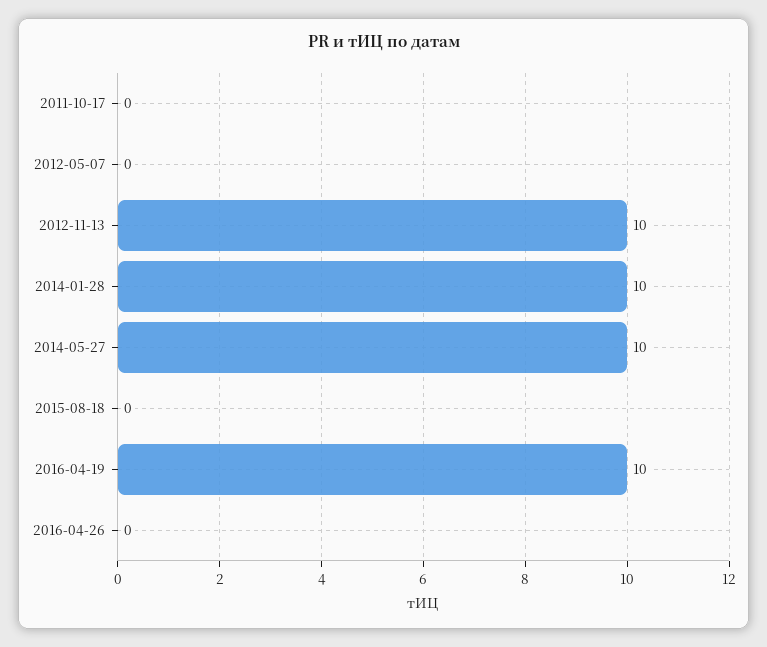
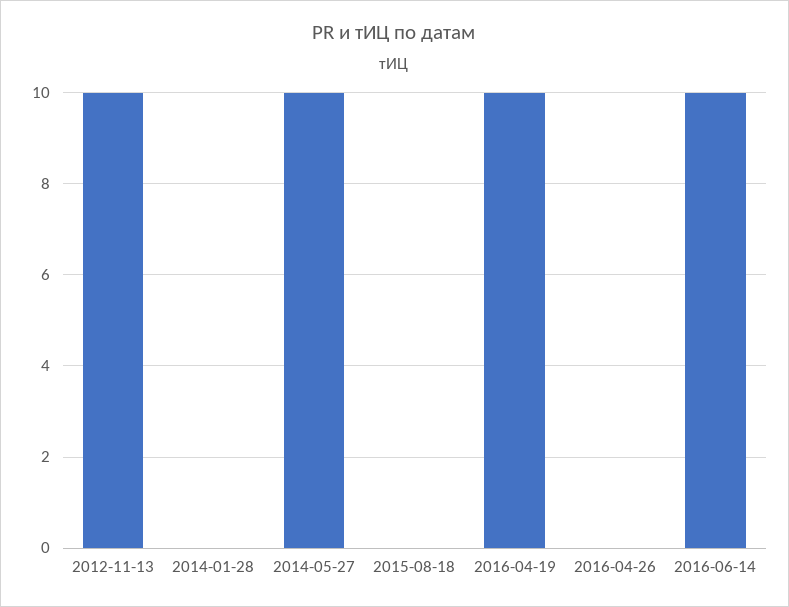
2011-10-17: 0 -> none
2012-05-07: 0 -> none
2014-01-28: 10 -> 0
2016-06-14: none -> 10

